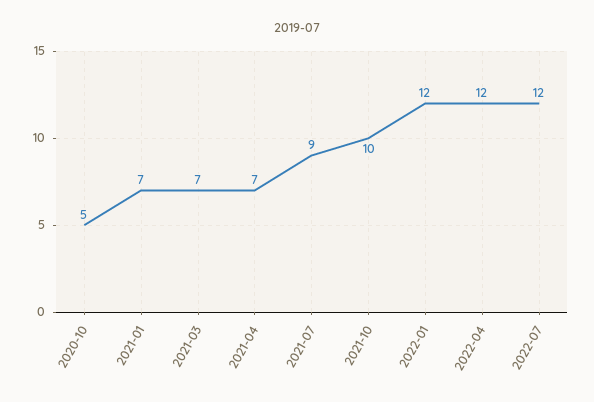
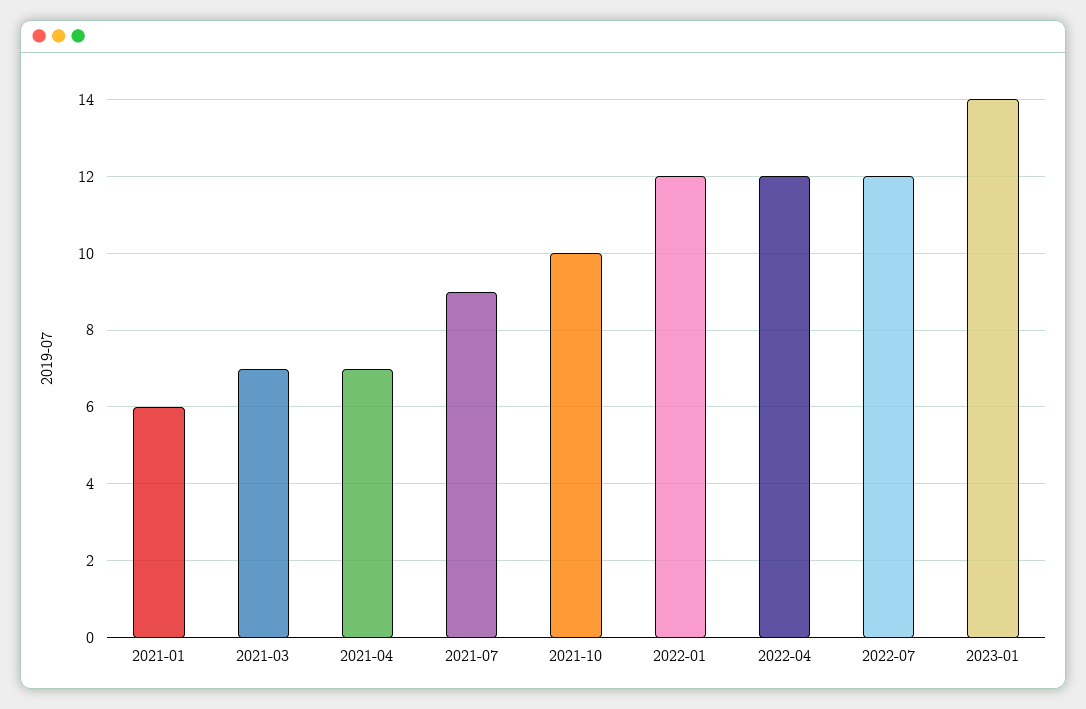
2020-10: 5 -> none
2021-01: 7 -> 6
2023-01: none -> 14

